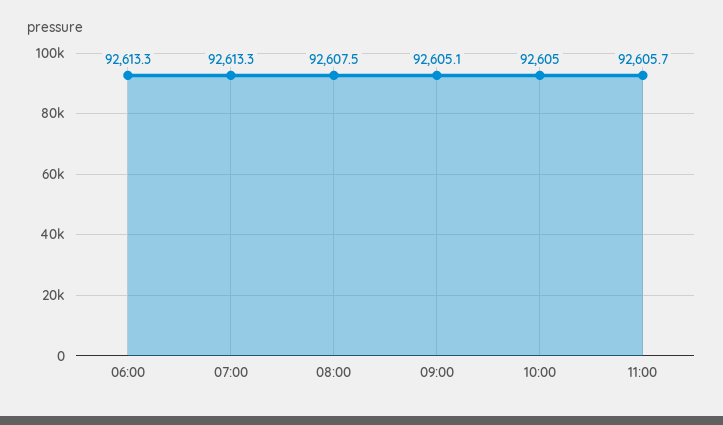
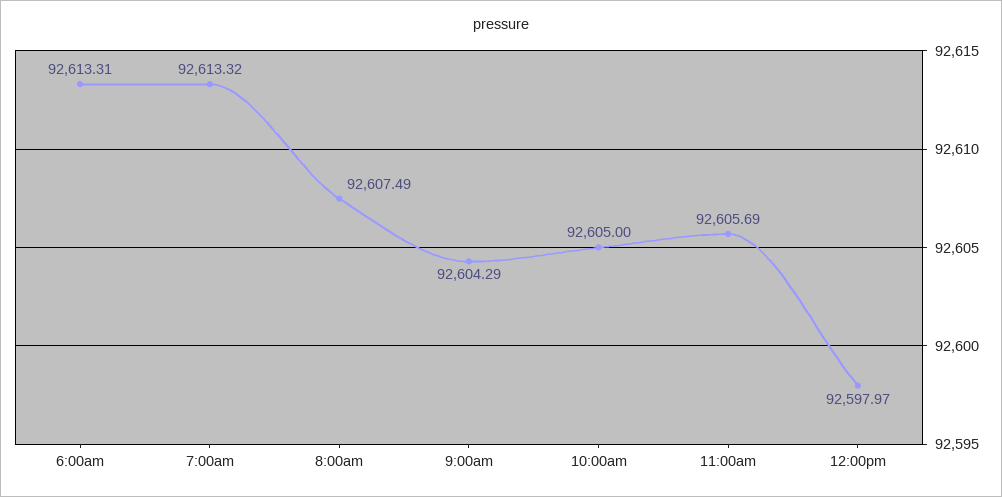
09:00: 92605.1 -> 92604.29
12:00pm: none -> 92597.97

